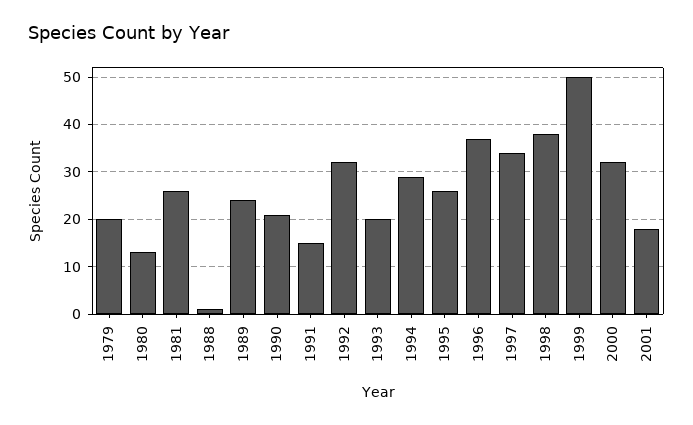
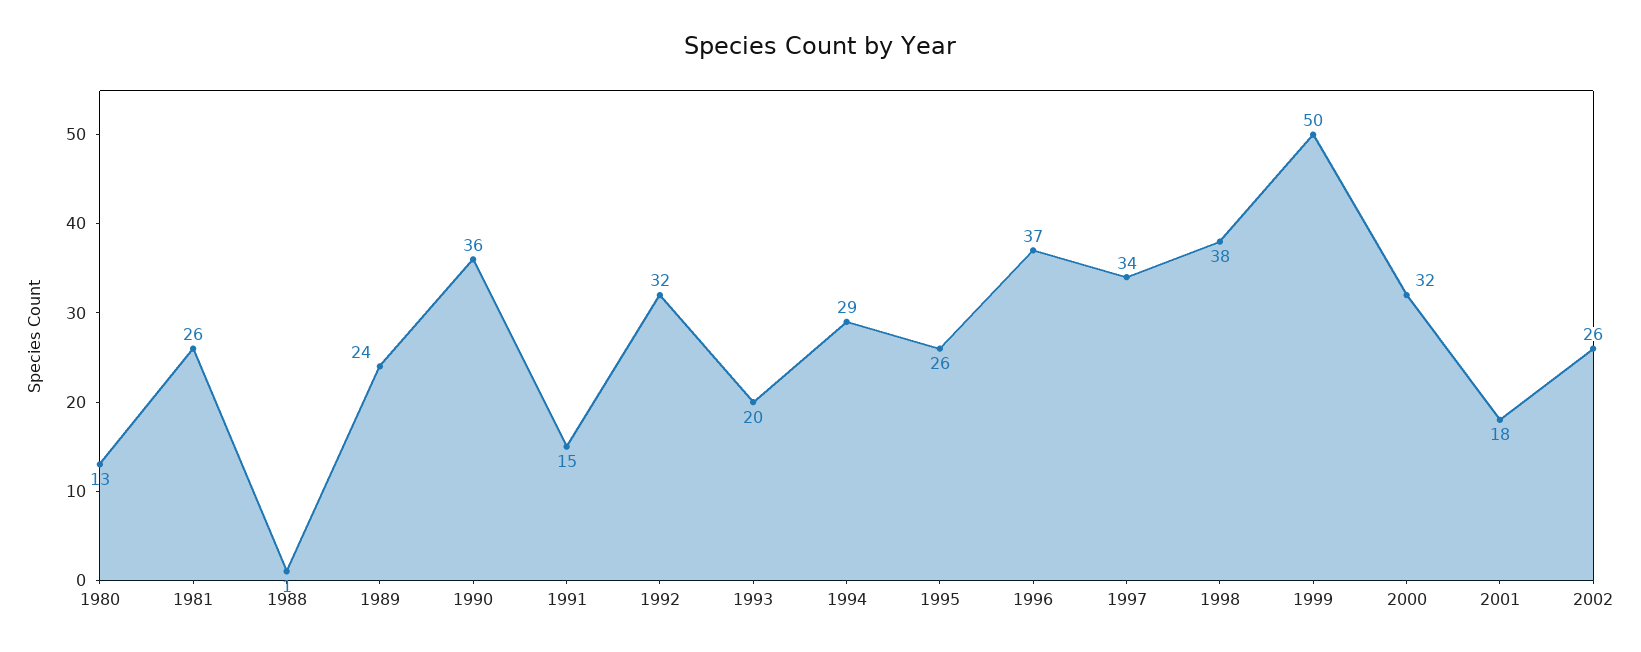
1979: 20 -> none
1990: 20 -> 36
2002: none -> 26

